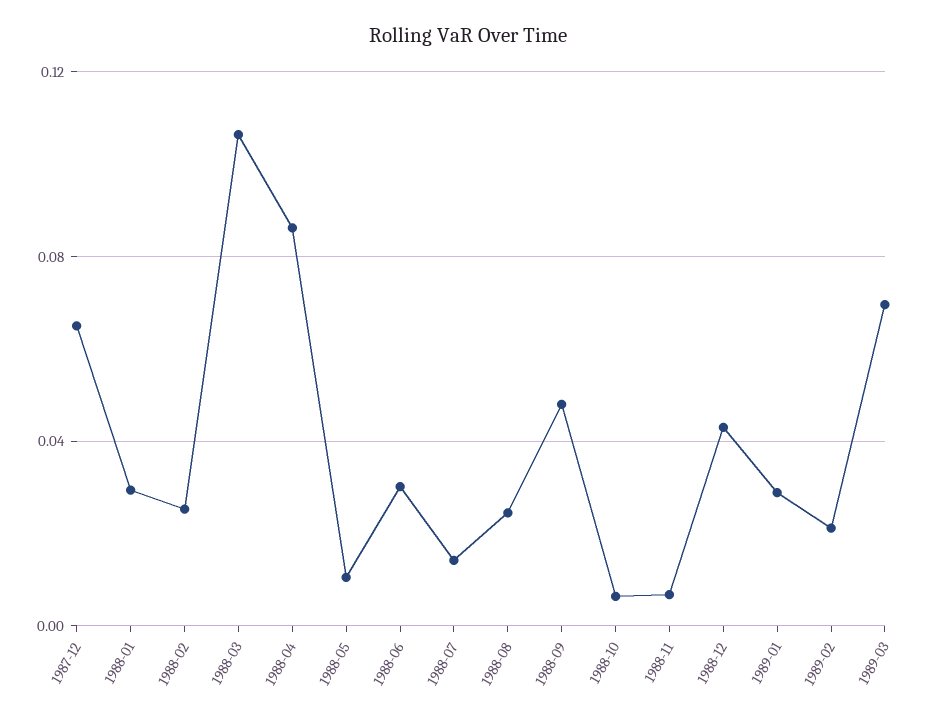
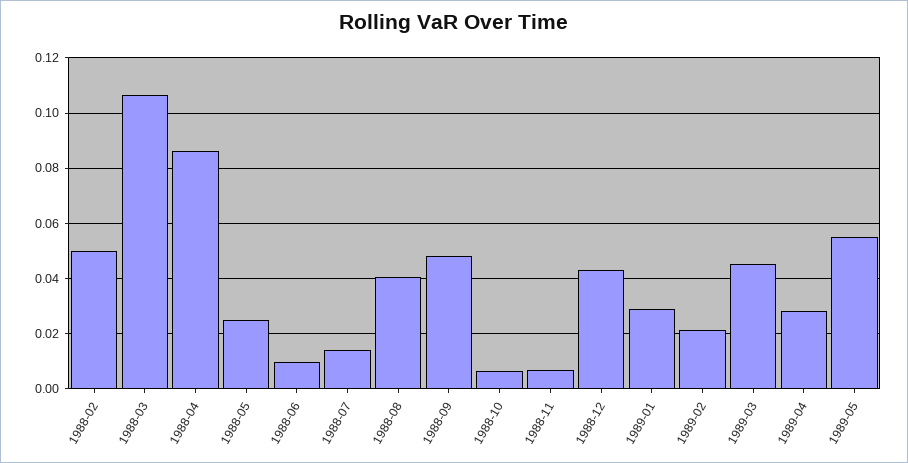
1987-12: 0.065 -> none
1988-01: 0.03 -> none
1988-02: 0.025 -> 0.05
1988-05: 0.01 -> 0.025
1988-06: 0.03 -> 0.01
1988-08: 0.025 -> 0.04
1989-03: 0.07 -> 0.045
1989-04: none -> 0.0275
1989-05: none -> 0.055

